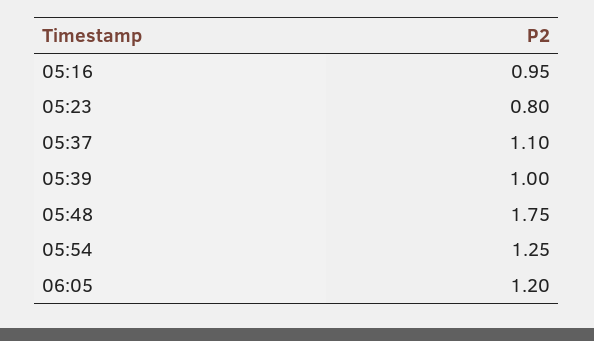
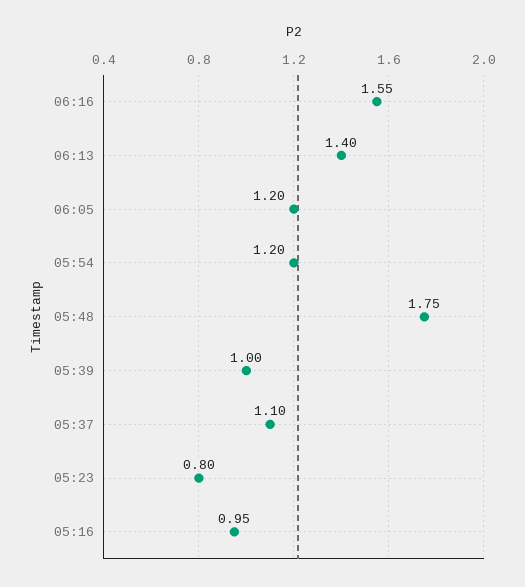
05:54: 1.25 -> 1.2
06:16: none -> 1.55
06:13: none -> 1.4

